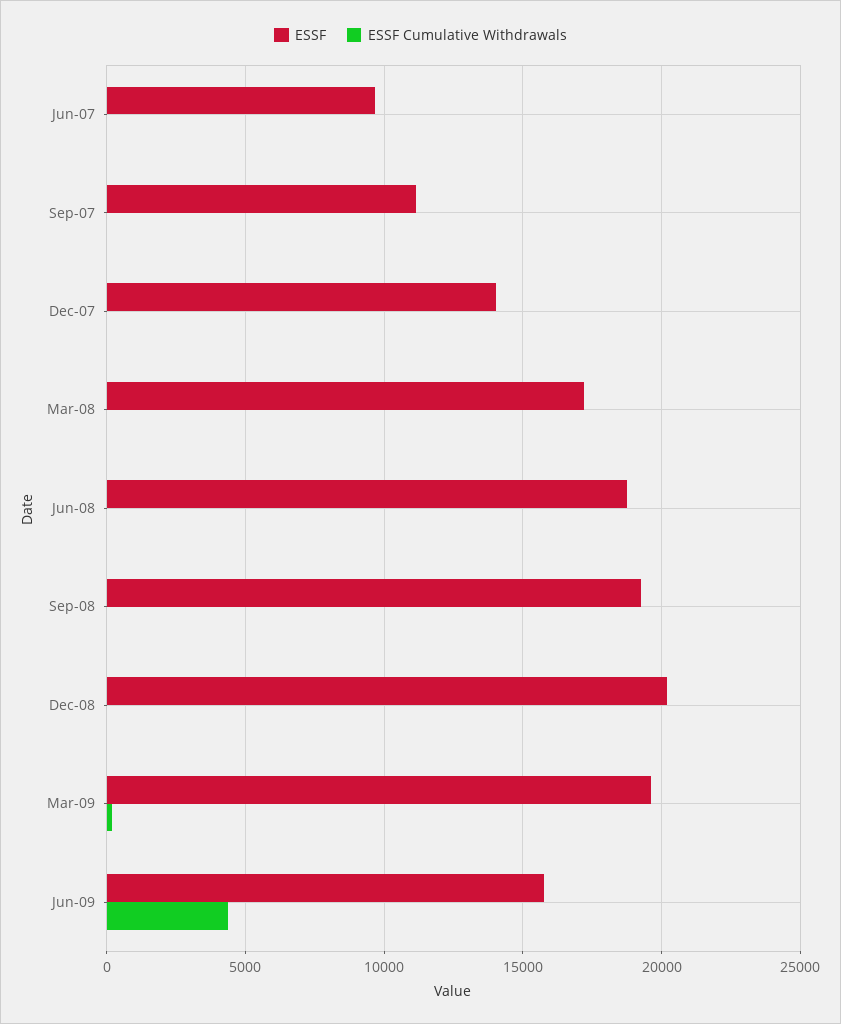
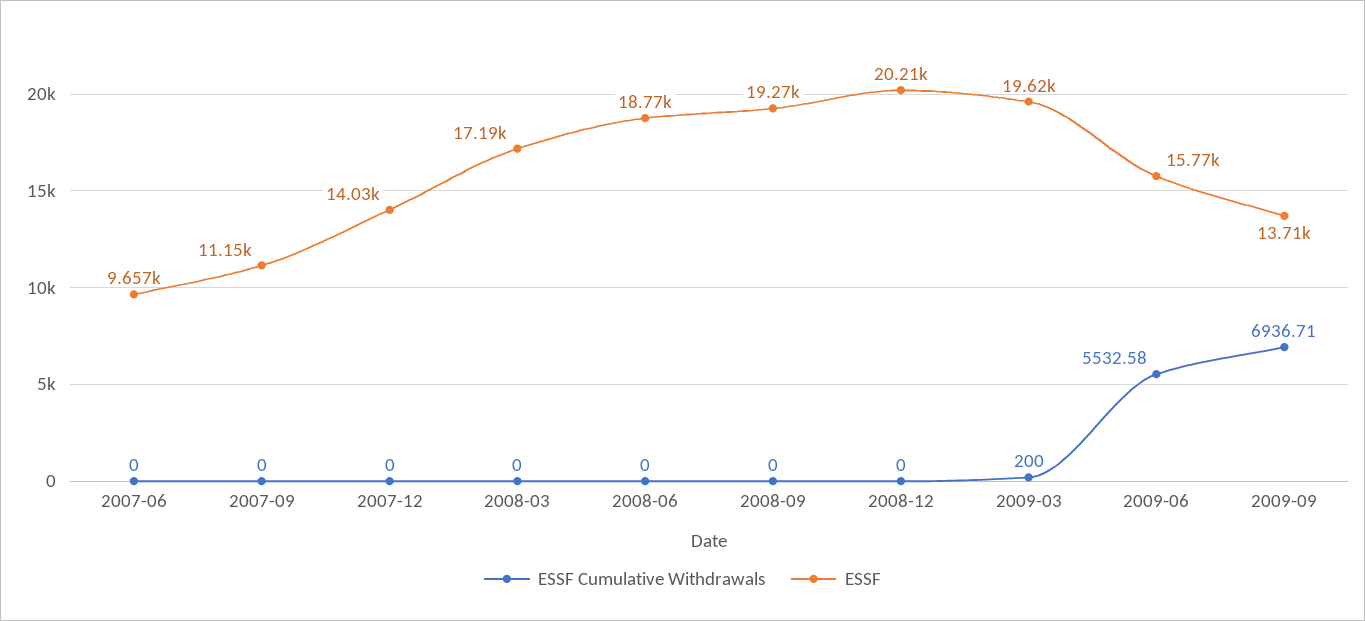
ESSF Cumulative Withdrawals, Jun-09: 4500 -> 5532.58
ESSF Cumulative Withdrawals, 2009-09: none -> 6936.71
ESSF, 2009-09: none -> 13710

